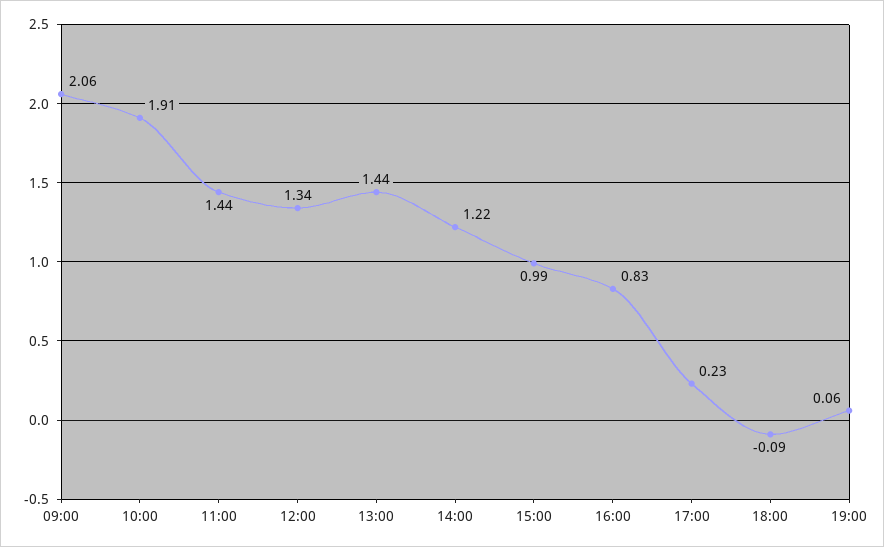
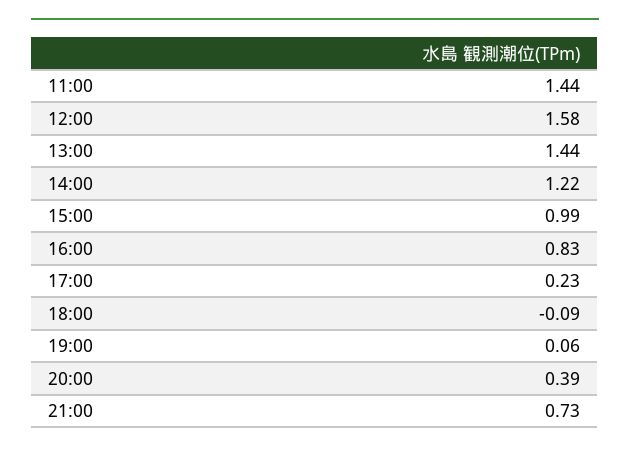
09:00: 2.06 -> none
10:00: 1.91 -> none
12:00: 1.34 -> 1.58
20:00: none -> 0.39
21:00: none -> 0.73

